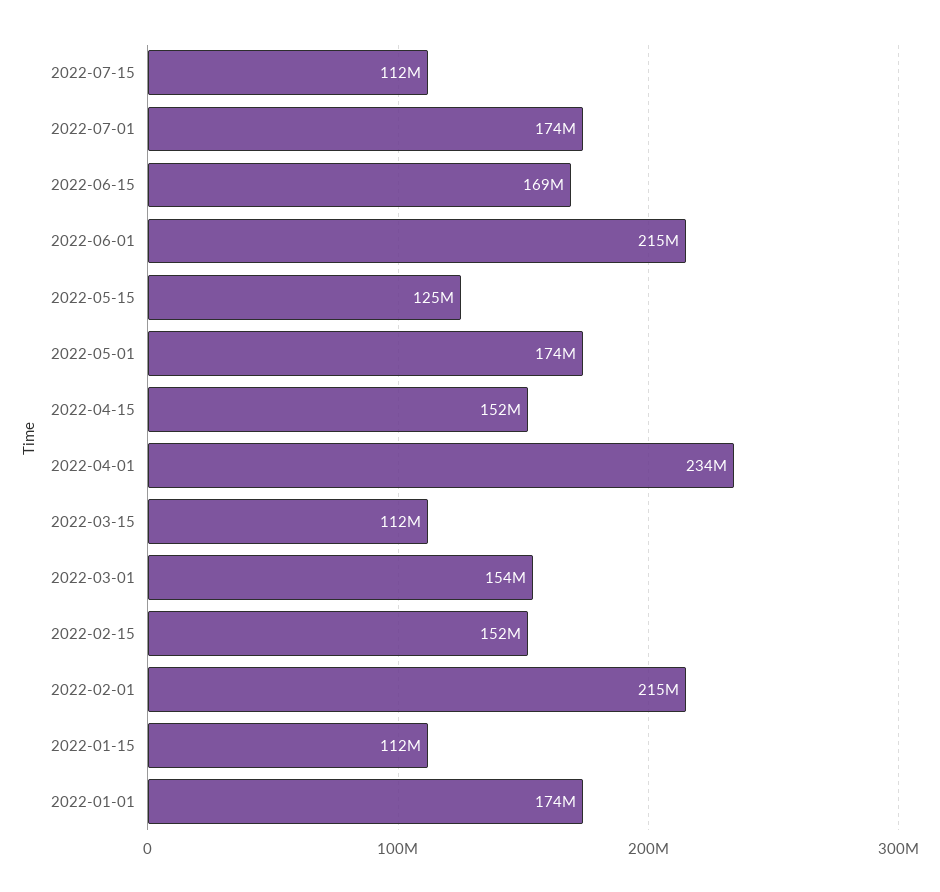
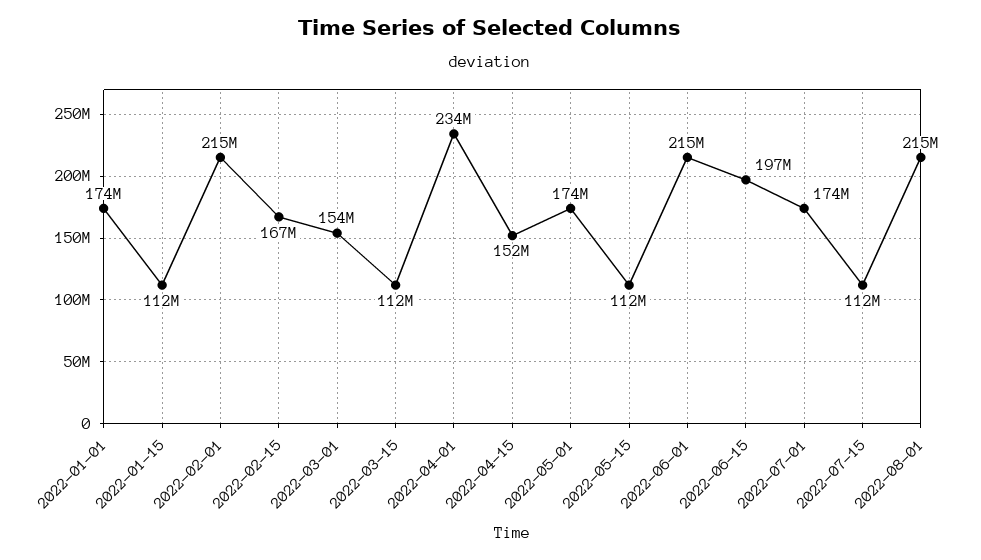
2022-06-15: 169000000 -> 197000000
2022-05-15: 125000000 -> 112000000
2022-02-15: 152000000 -> 167000000
2022-08-01: none -> 215000000

